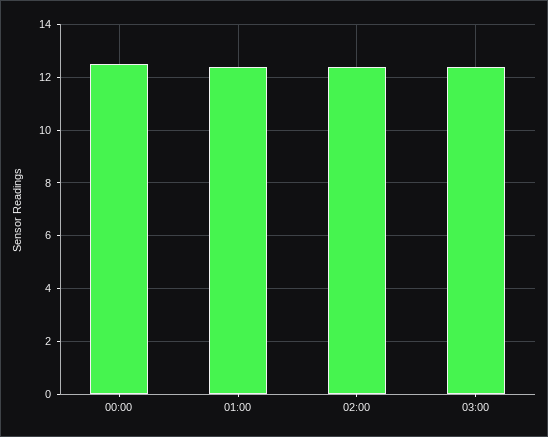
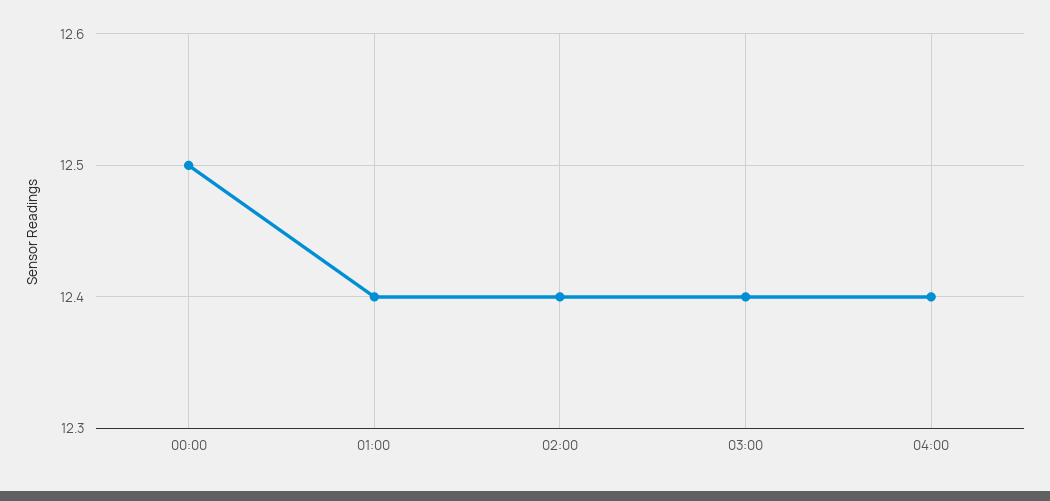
04:00: none -> 12.4

